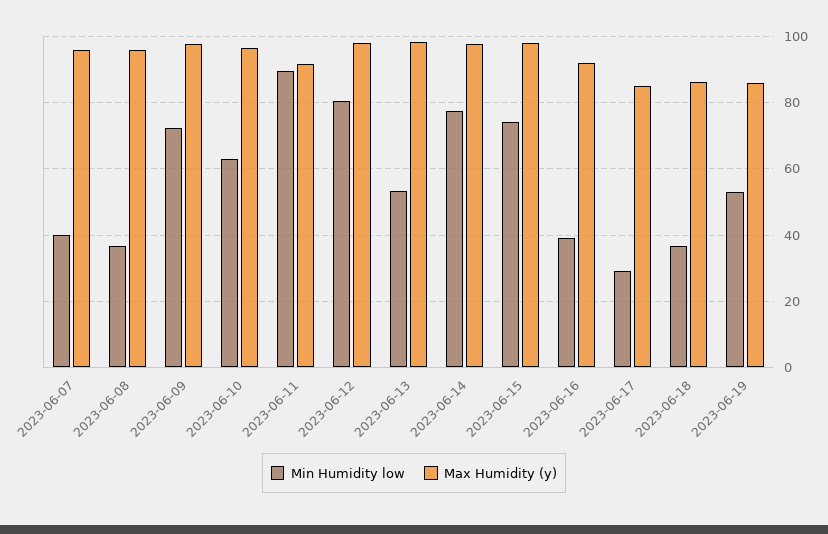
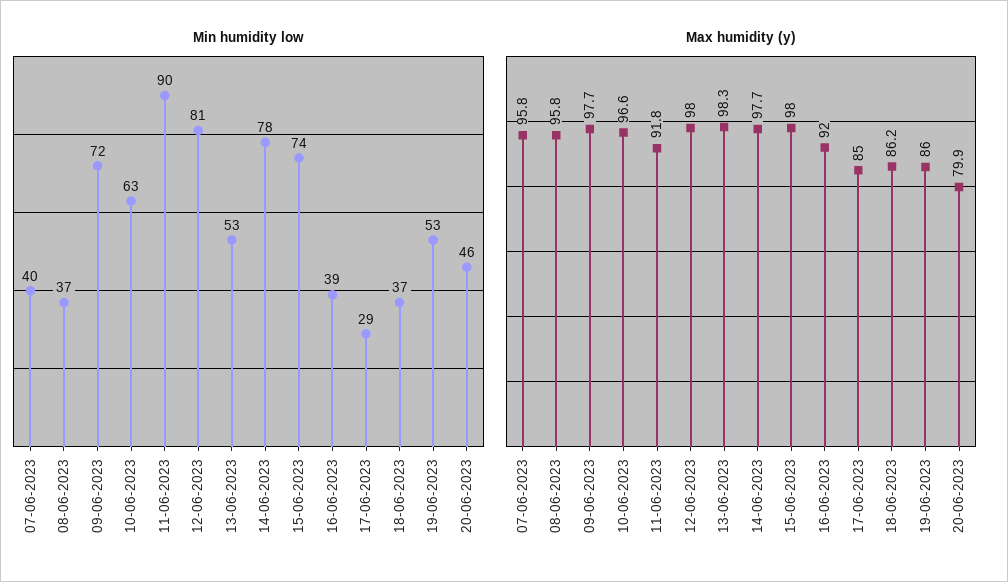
Min Humidity low, 20-06-2023: none -> 46
Max Humidity (y), 20-06-2023: none -> 79.9

